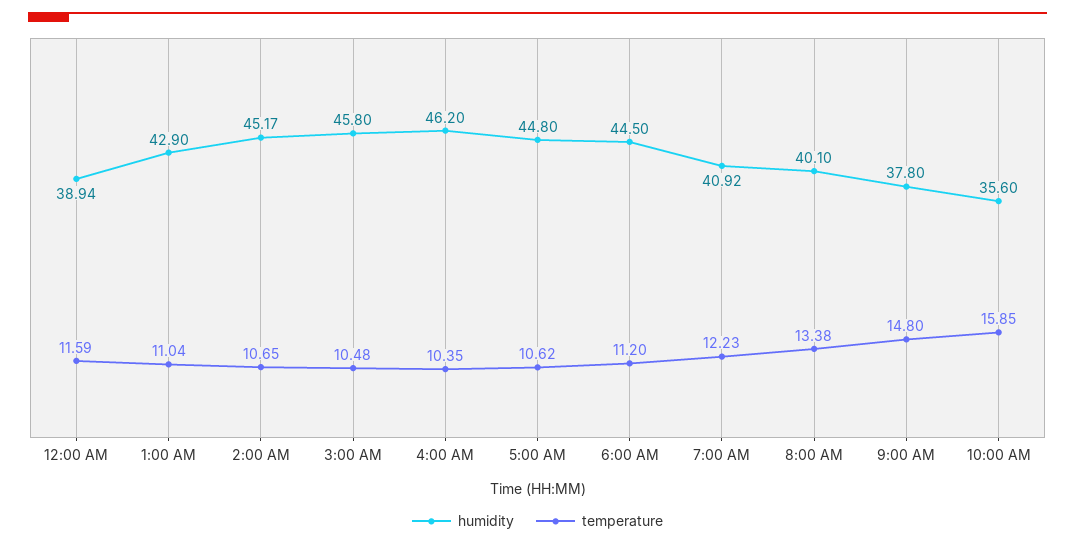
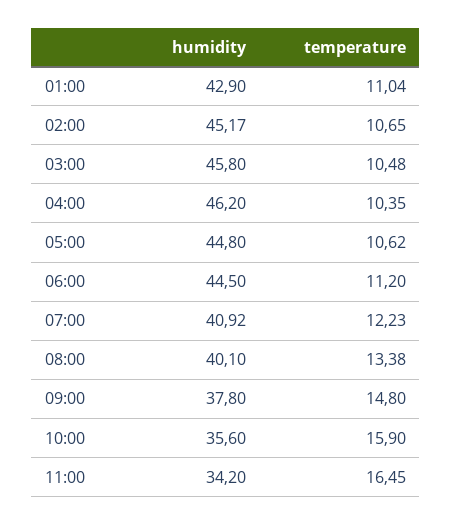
humidity, 12:00 AM: 38.94 -> none
temperature, 12:00 AM: 11.59 -> none
temperature, 10:00 AM: 15.85 -> 15.9
humidity, 11:00: none -> 34.2
temperature, 11:00: none -> 16.45

